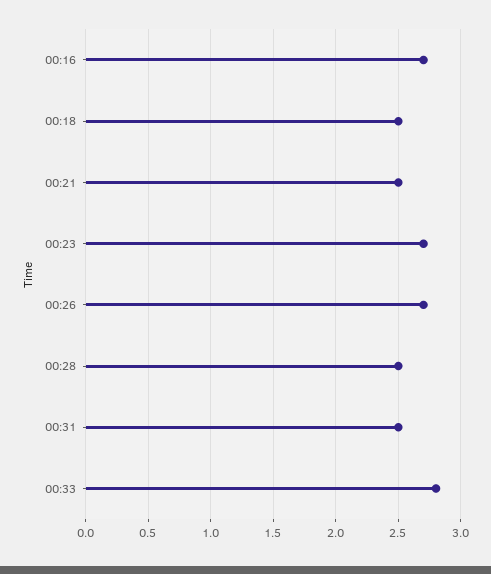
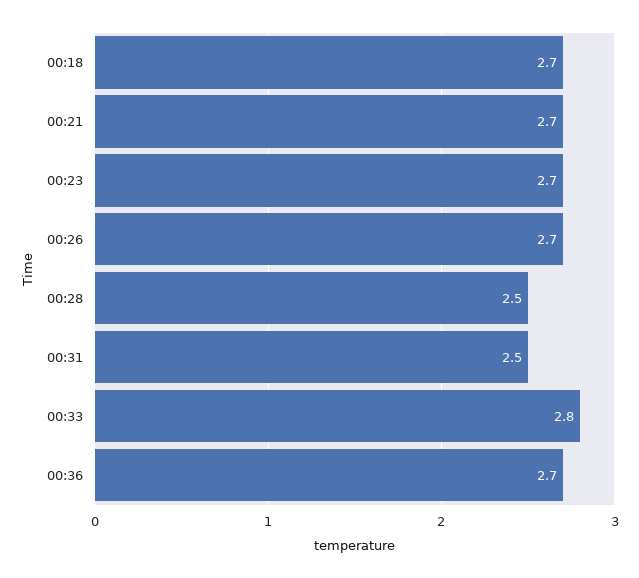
00:16: 2.7 -> none
00:18: 2.5 -> 2.7
00:21: 2.5 -> 2.7
00:36: none -> 2.7

